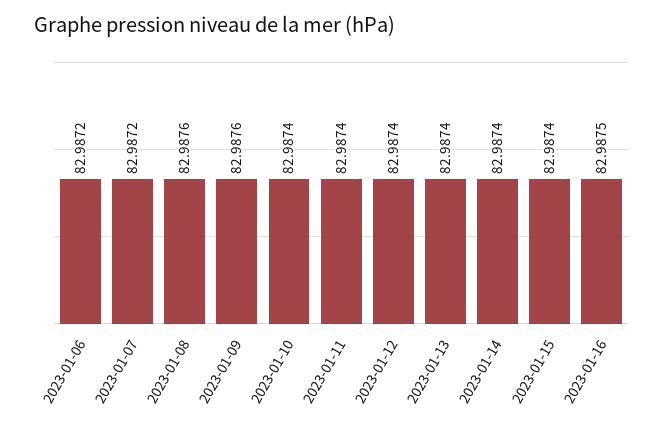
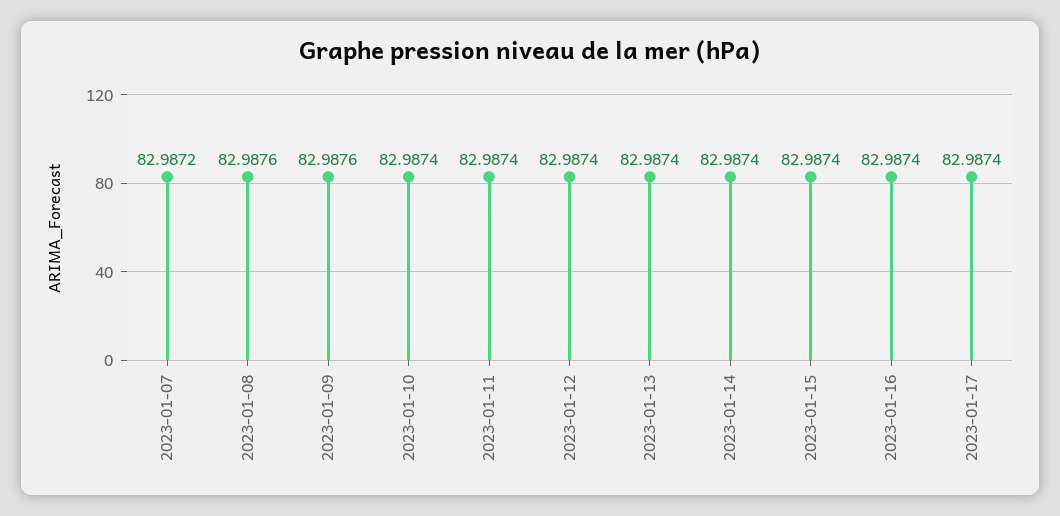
2023-01-06: 82.9872 -> none
2023-01-16: 82.9875 -> 82.9874
2023-01-17: none -> 82.9874

